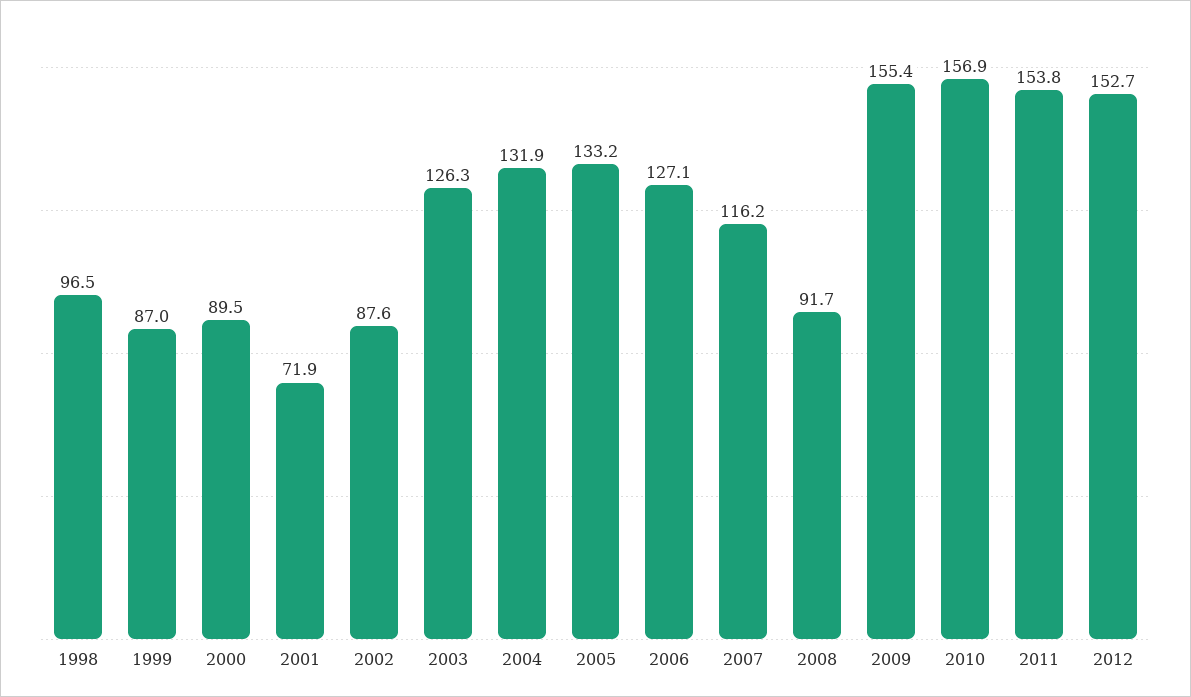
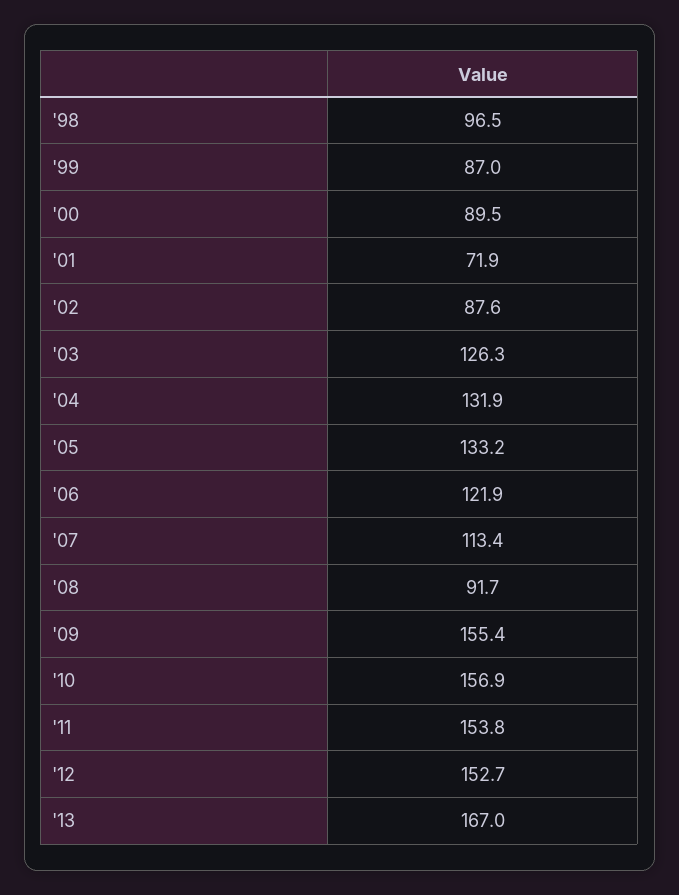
2006: 127.1 -> 121.9
2007: 116.2 -> 113.4
'13: none -> 167

